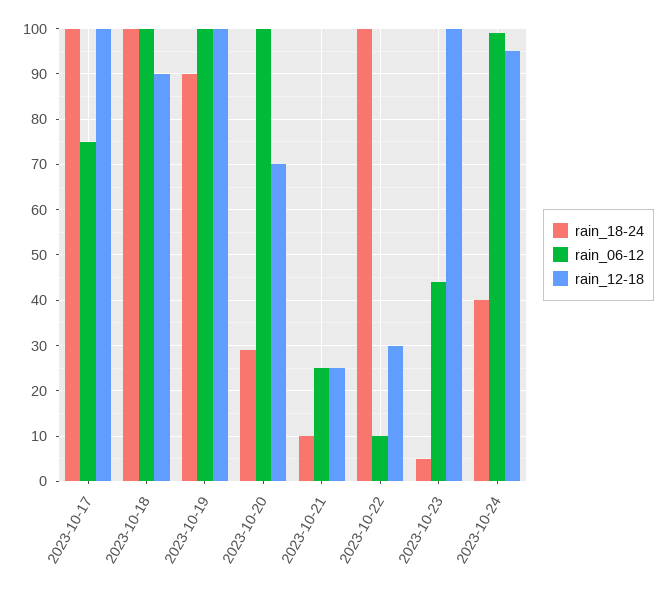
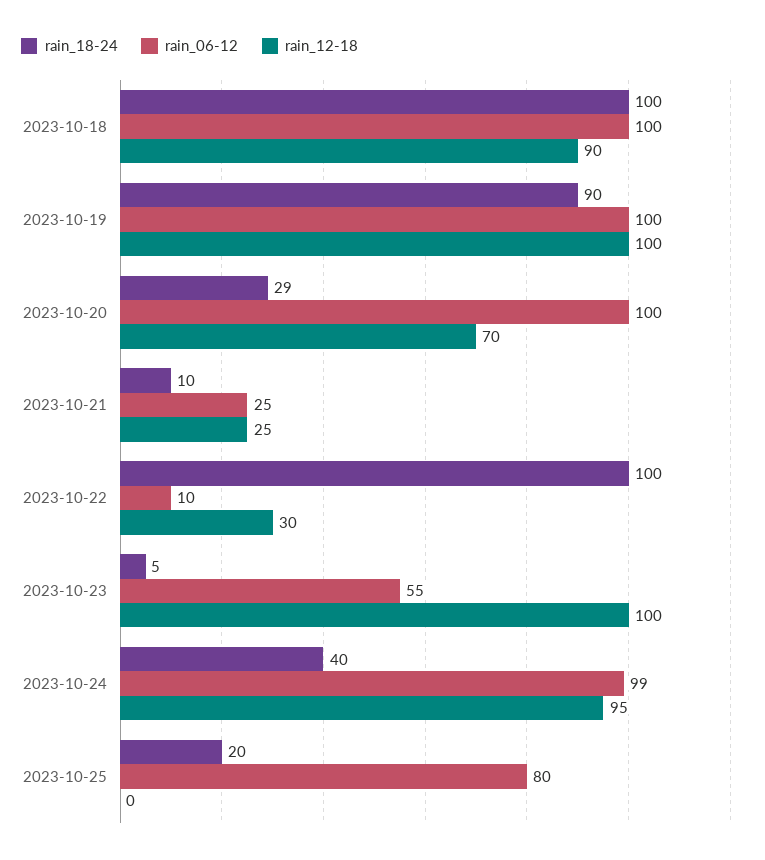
rain_18-24, 2023-10-17: 100 -> none
rain_06-12, 2023-10-17: 75 -> none
rain_12-18, 2023-10-17: 100 -> none
rain_06-12, 2023-10-23: 45 -> 55
rain_18-24, 2023-10-25: none -> 20
rain_06-12, 2023-10-25: none -> 80
rain_12-18, 2023-10-25: none -> 0

